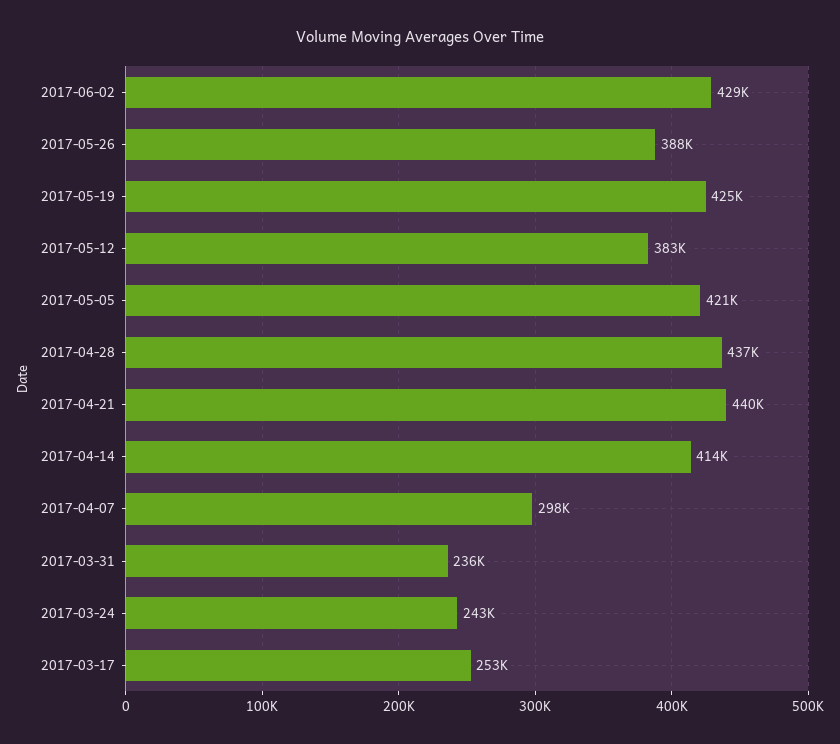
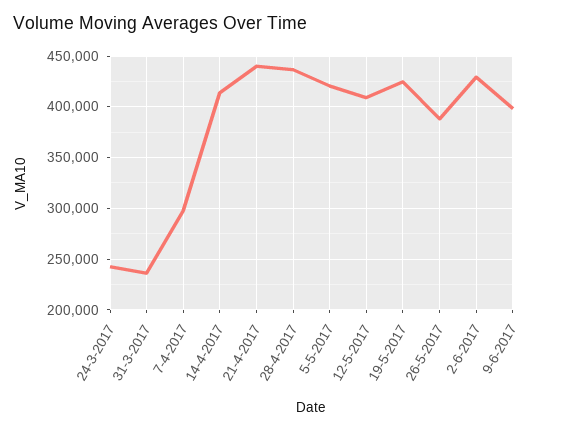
2017-05-12: 383000 -> 410000
2017-03-17: 253000 -> none
9-6-2017: none -> 400000

